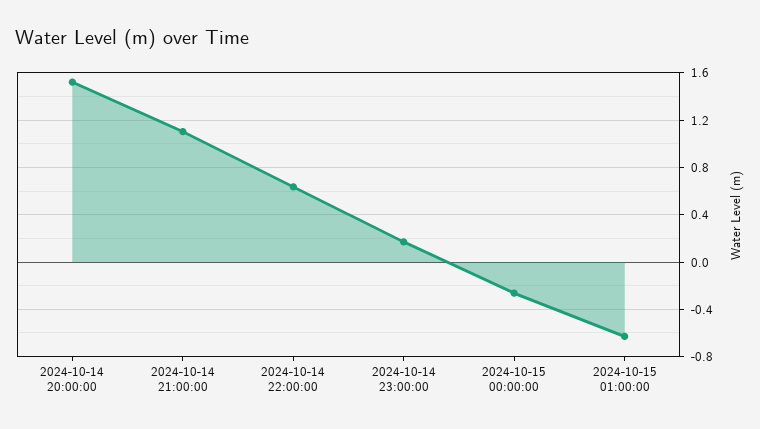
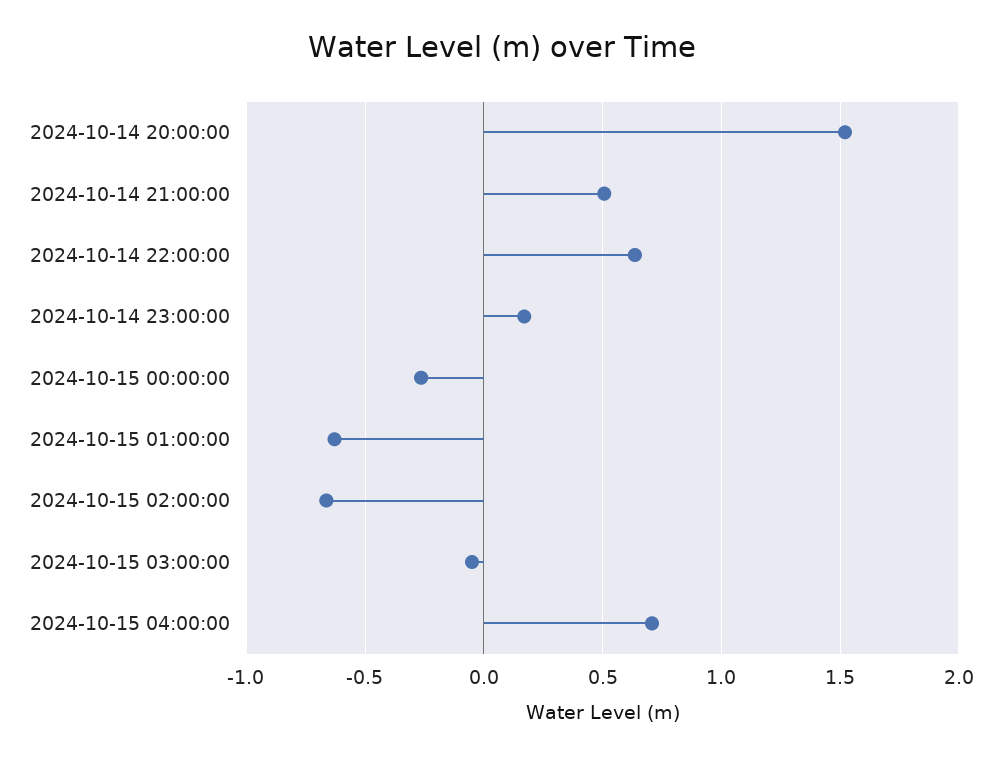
2024-10-14 21:00:00: 1.1 -> 0.5
2024-10-15 02:00:00: none -> -0.65
2024-10-15 03:00:00: none -> -0.05
2024-10-15 04:00:00: none -> 0.7

